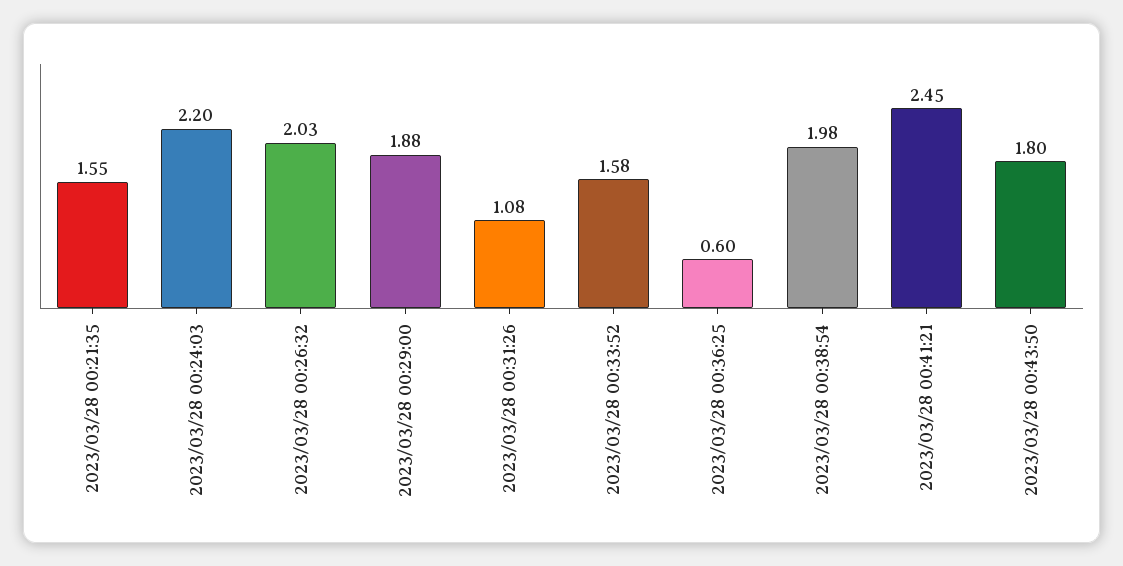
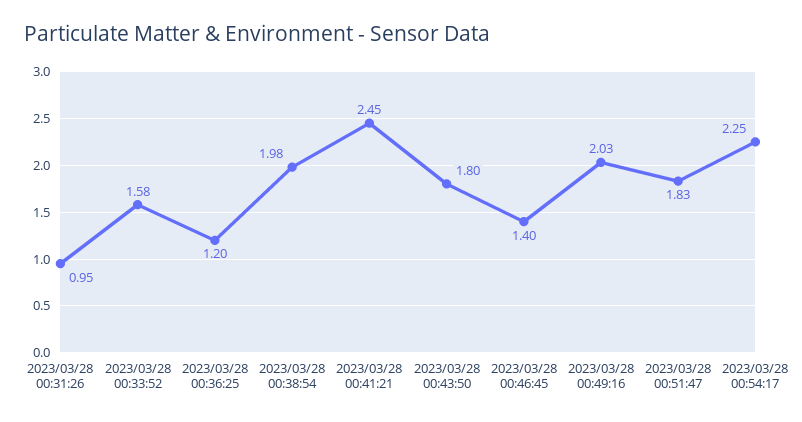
2023/03/28 00:21:35: 1.55 -> none
2023/03/28 00:24:03: 2.2 -> none
2023/03/28 00:26:32: 2.03 -> none
2023/03/28 00:29:00: 1.88 -> none
2023/03/28 00:31:26: 1.08 -> 0.95
2023/03/28 00:36:25: 0.6 -> 1.2
2023/03/28 00:46:45: none -> 1.4
2023/03/28 00:49:16: none -> 2.03
2023/03/28 00:51:47: none -> 1.83
2023/03/28 00:54:17: none -> 2.25

